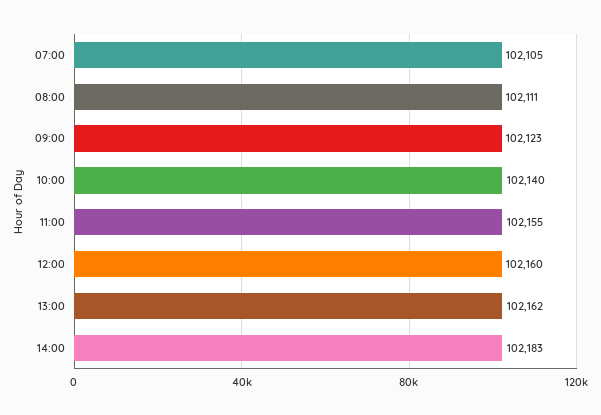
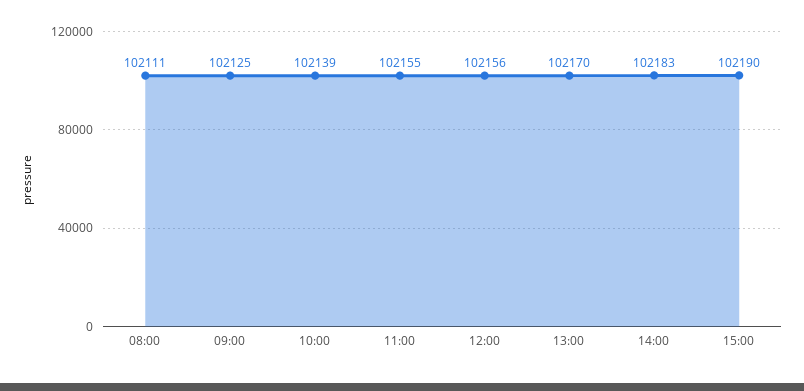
07:00: 102105 -> none
09:00: 102123 -> 102125
10:00: 102140 -> 102139
12:00: 102160 -> 102156
13:00: 102162 -> 102170
15:00: none -> 102190

